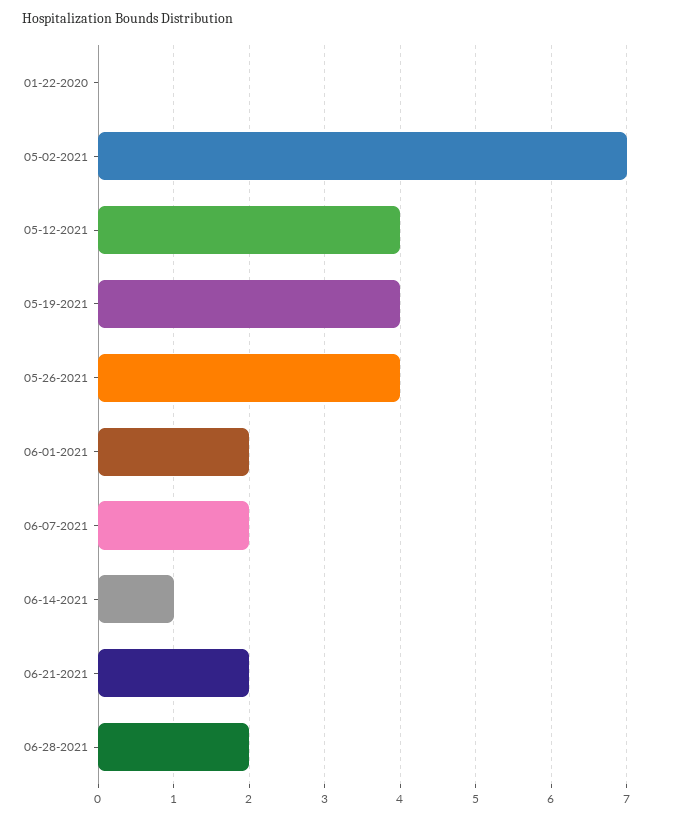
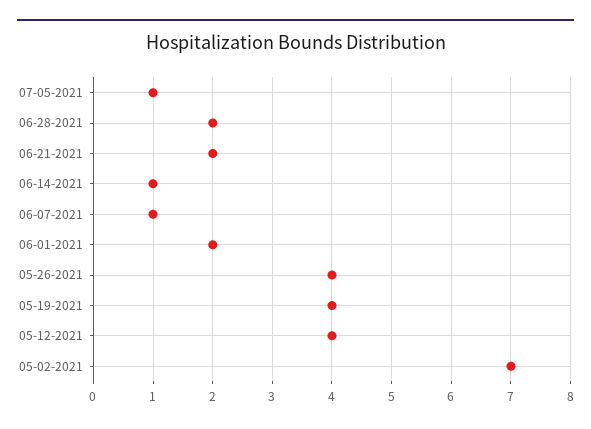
01-22-2020: 0 -> none
06-07-2021: 2 -> 1
07-05-2021: none -> 1

